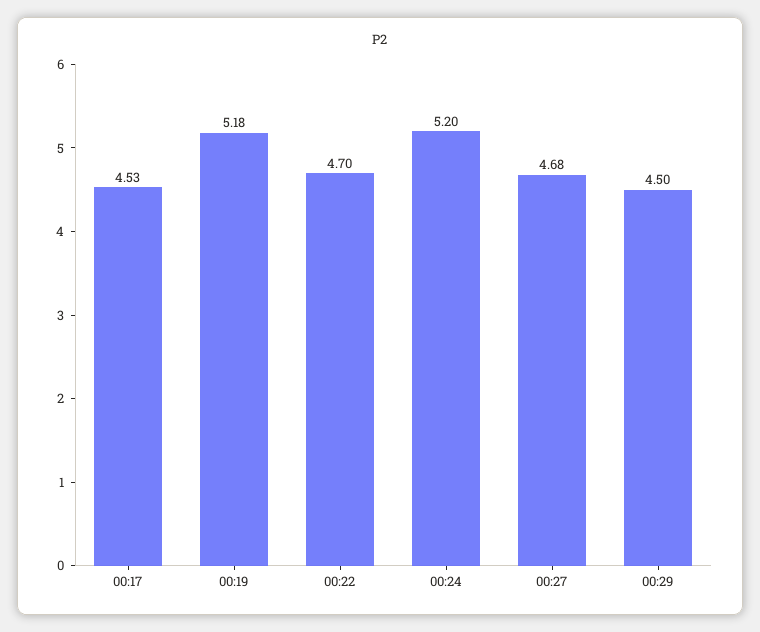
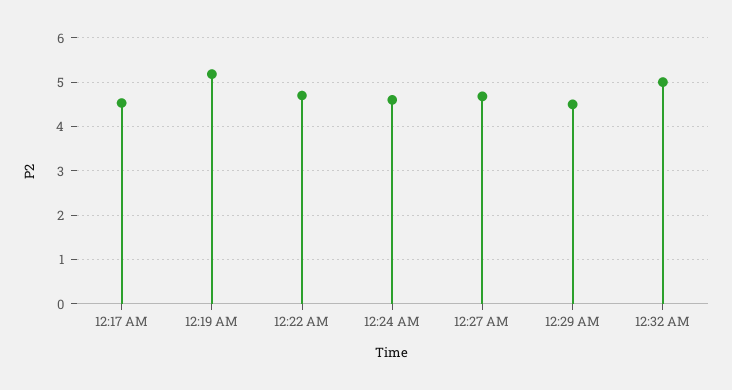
00:24: 5.2 -> 4.6
12:32 AM: none -> 5

